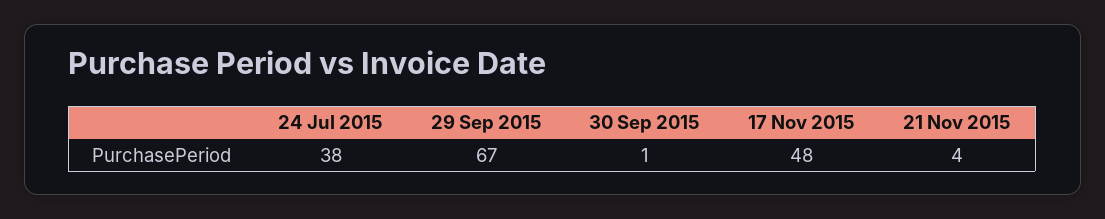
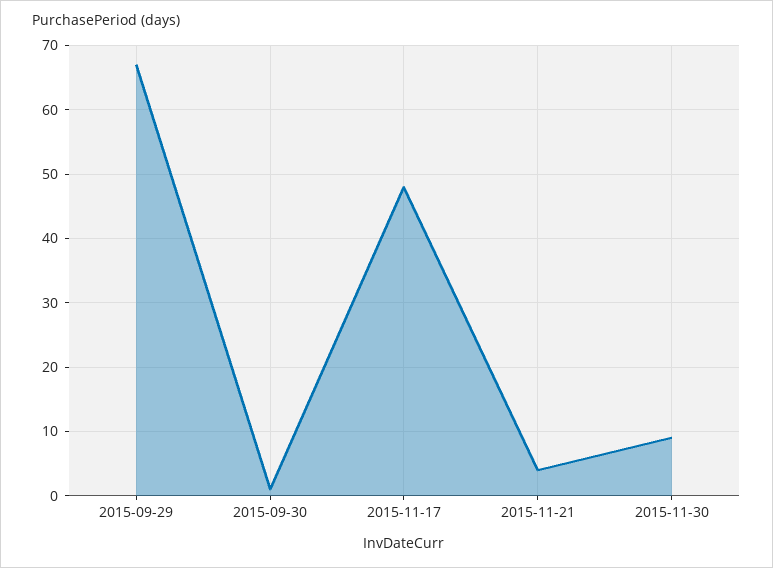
24 Jul 2015: 38 -> none
2015-11-30: none -> 9

